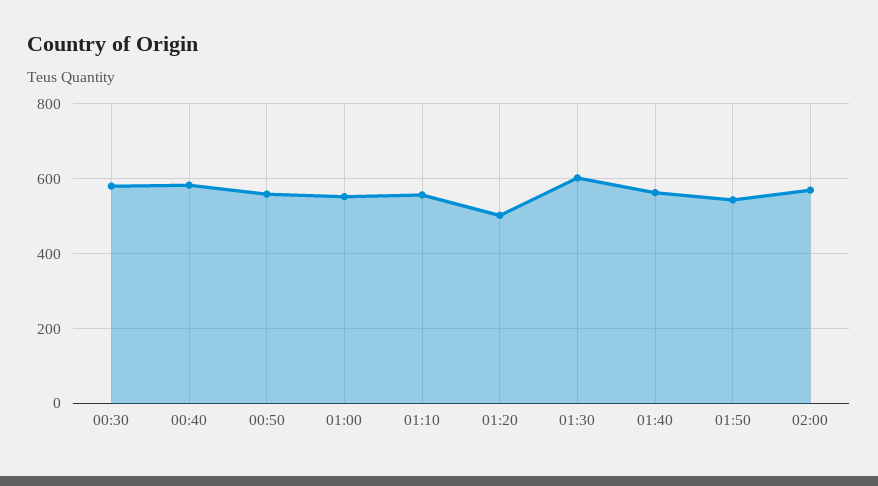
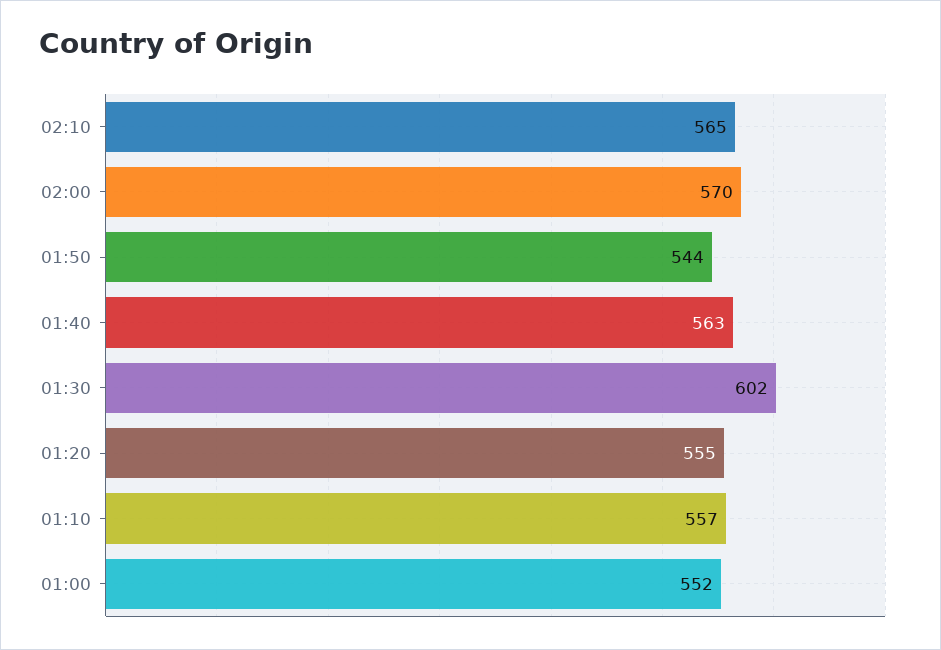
00:30: 580 -> none
00:40: 580 -> none
00:50: 560 -> none
01:20: 500 -> 555
02:10: none -> 565

